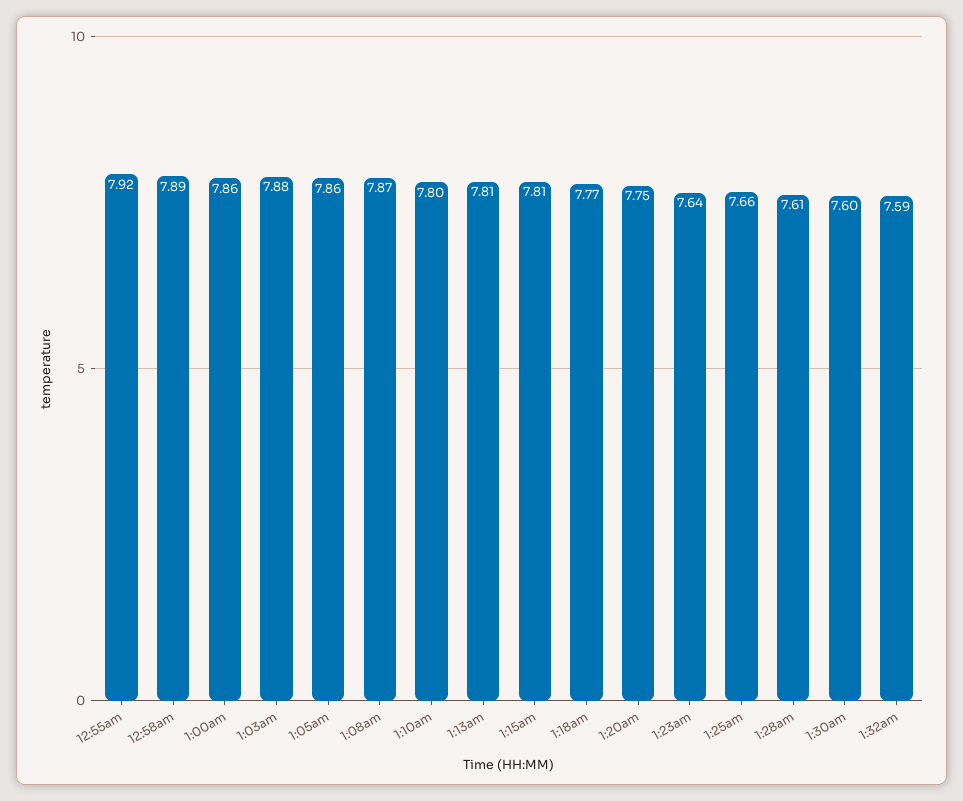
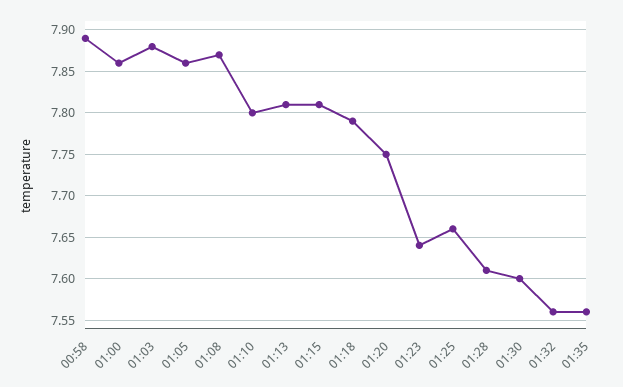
12:55am: 7.92 -> none
1:18am: 7.77 -> 7.79
1:32am: 7.59 -> 7.56
01:35: none -> 7.56

